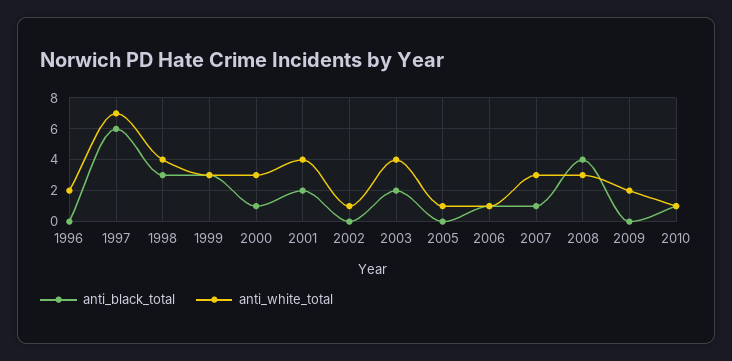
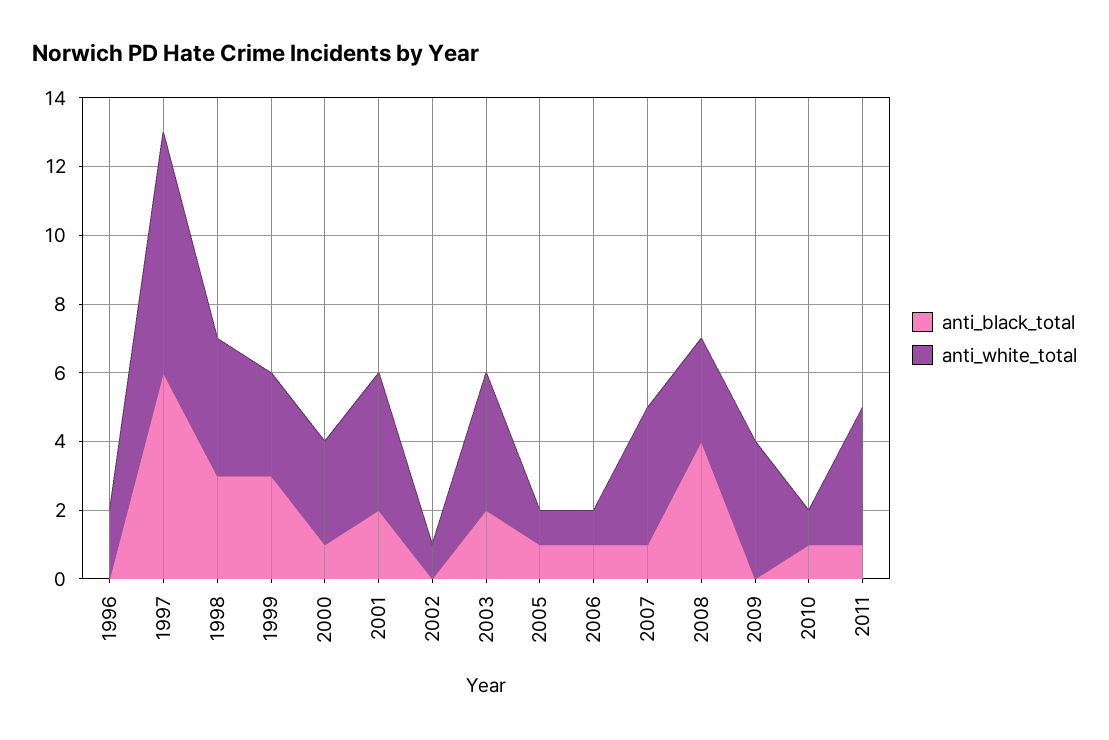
anti_black_total, 2005: 0 -> 1
anti_white_total, 2007: 3 -> 4
anti_white_total, 2009: 2 -> 4
anti_black_total, 2011: none -> 1
anti_white_total, 2011: none -> 4

